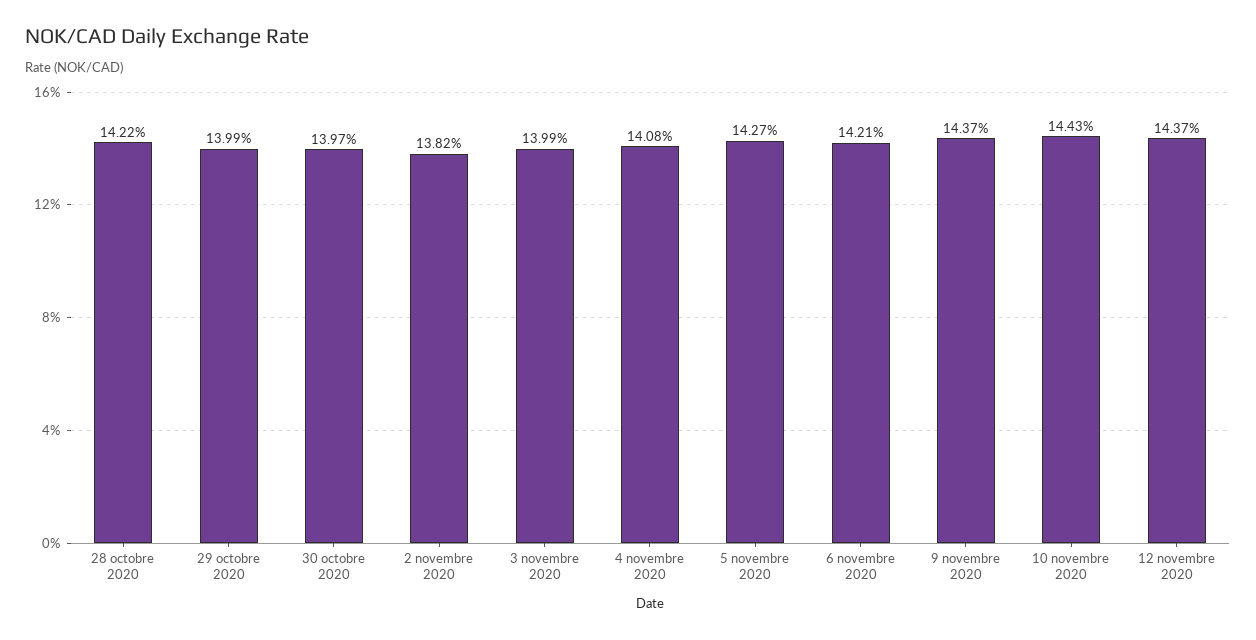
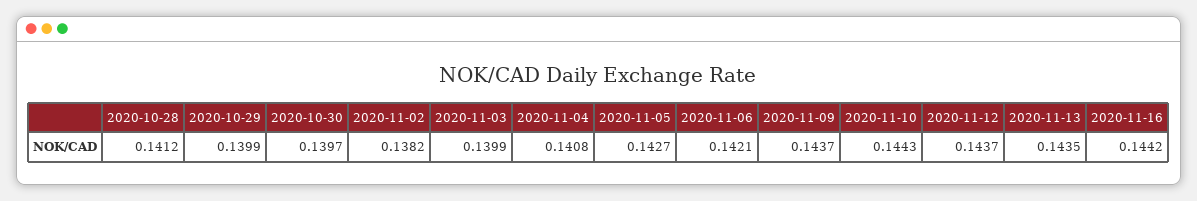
28 octobre 2020: 0.1422 -> 0.1412
2020-11-13: none -> 0.1435
2020-11-16: none -> 0.1442

